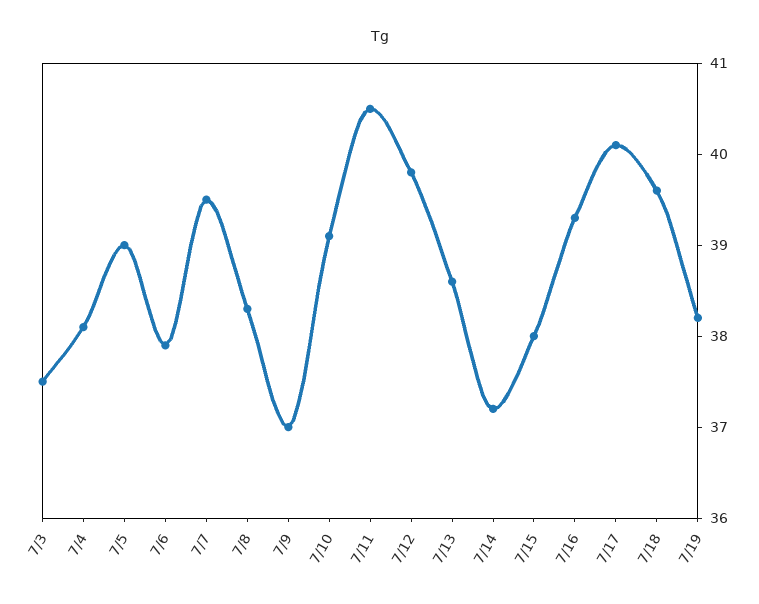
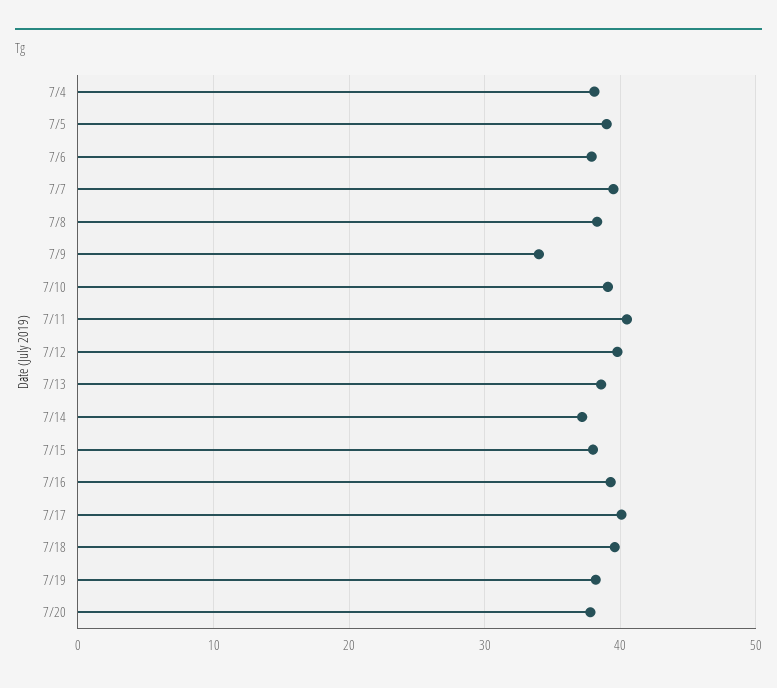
7/3: 37.5 -> none
7/9: 37 -> 34
7/20: none -> 38

